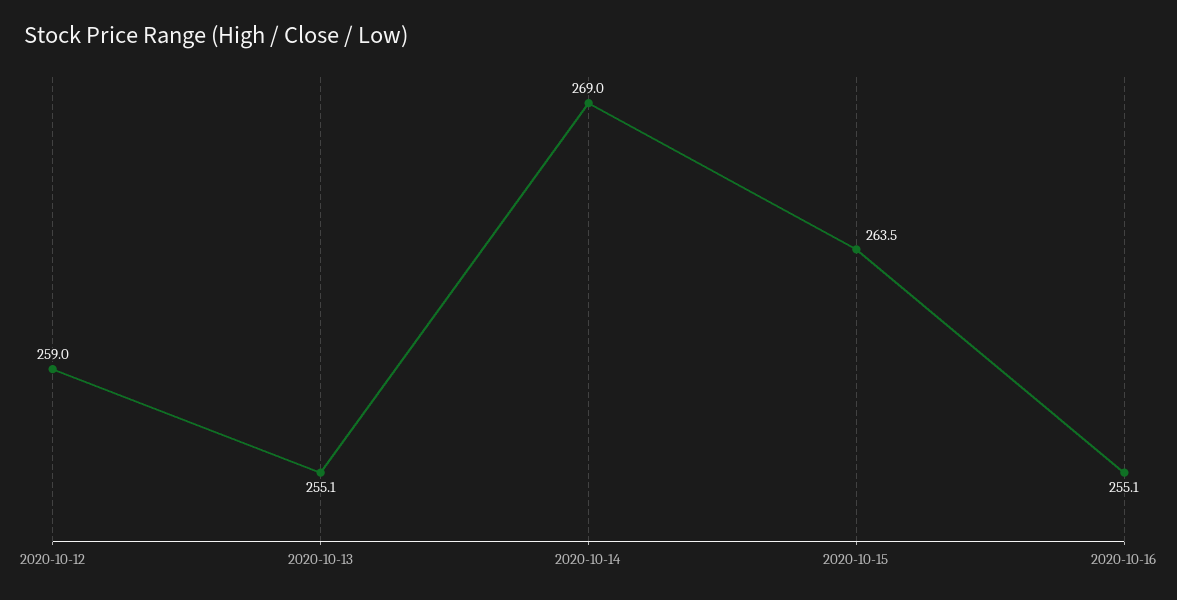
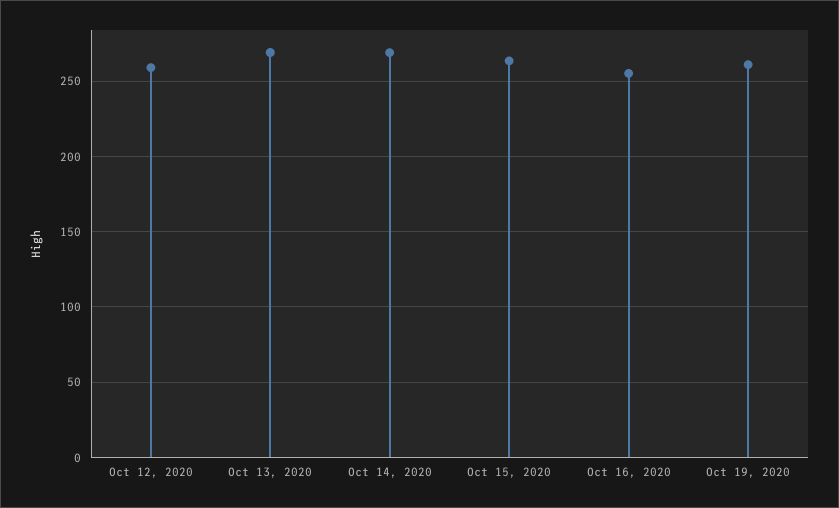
2020-10-13: 255.1 -> 270
Oct 19, 2020: none -> 260

